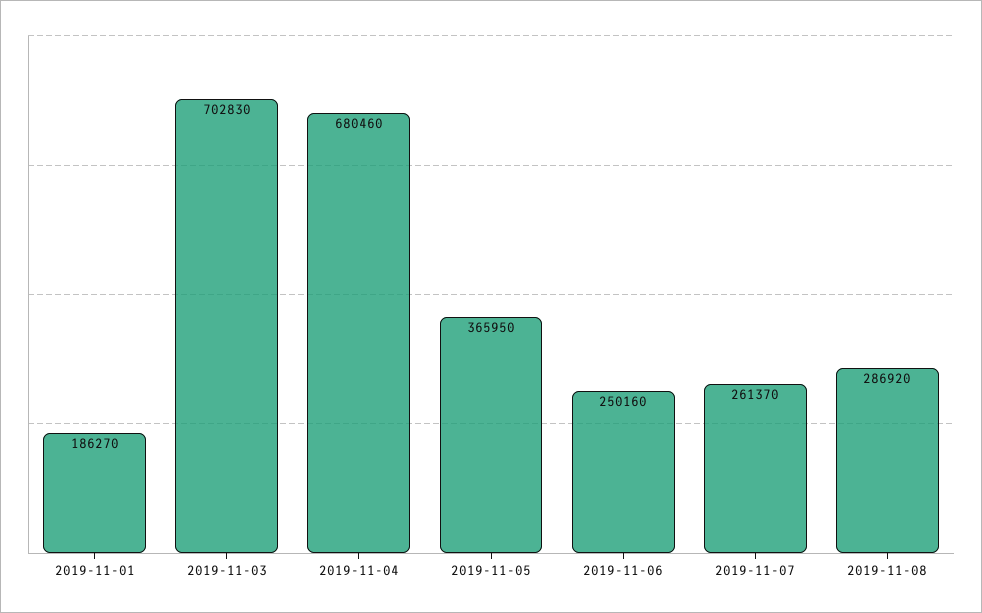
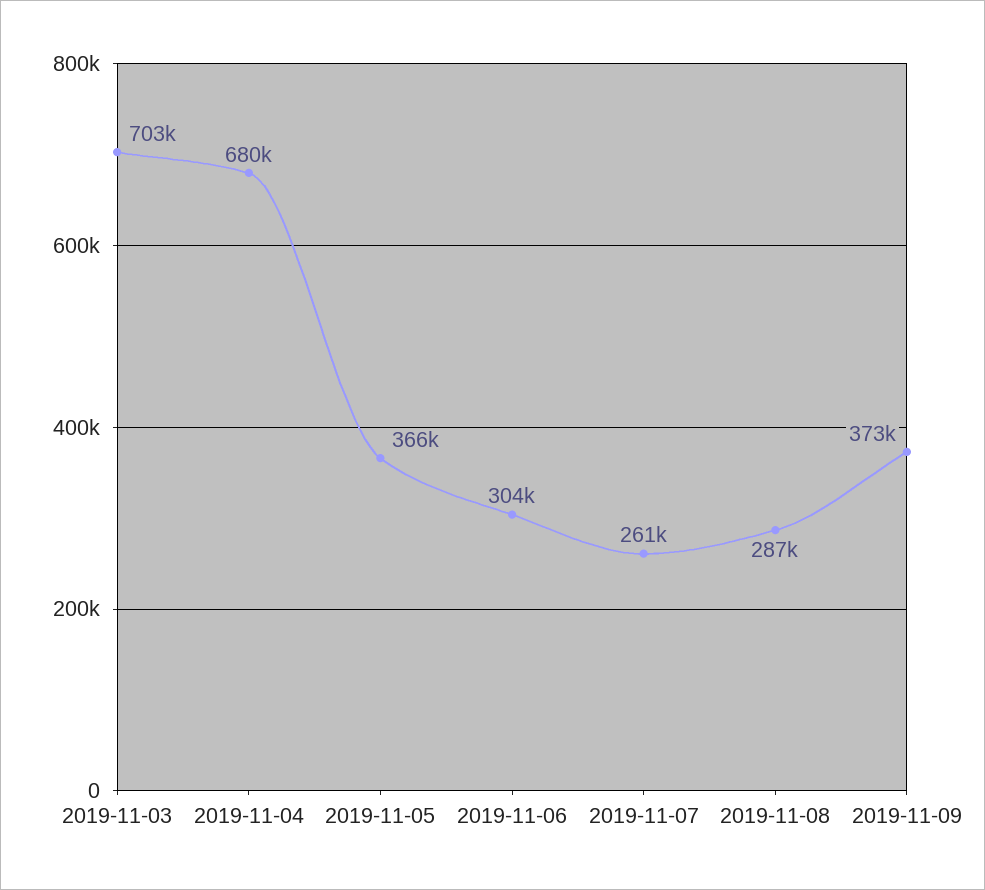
2019-11-01: 186270 -> none
2019-11-06: 250160 -> 304000
2019-11-09: none -> 373000

